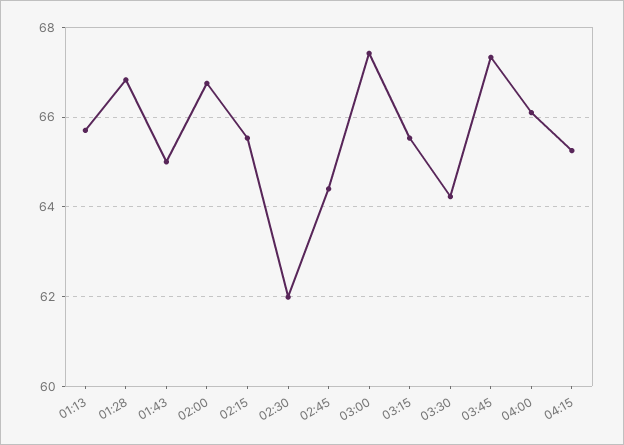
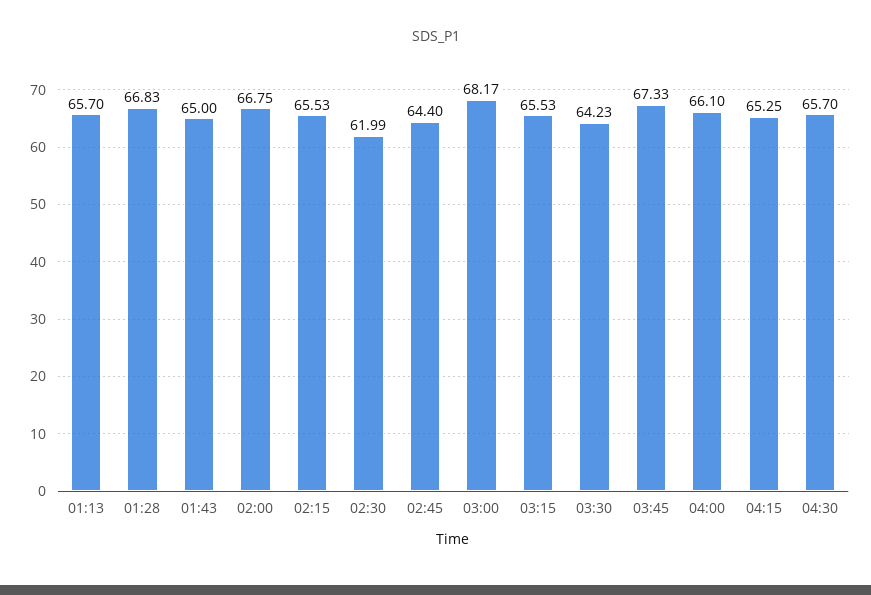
03:00: 67.4 -> 68.17
04:30: none -> 65.7

